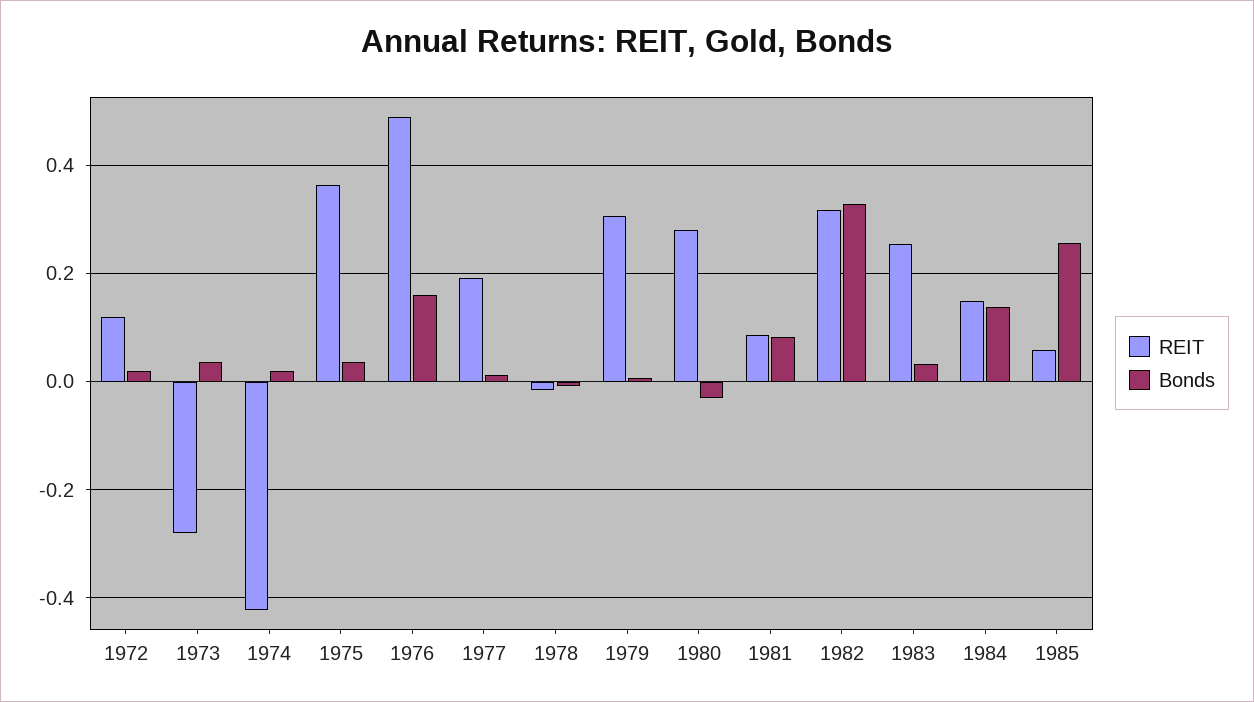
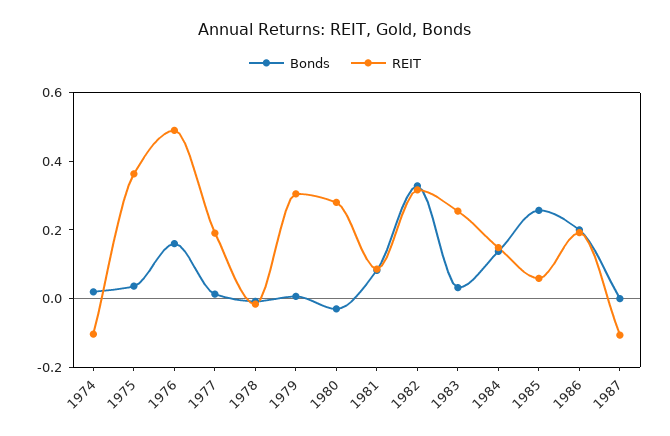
REIT, 1972: 0.12 -> none
Bonds, 1972: 0.02 -> none
REIT, 1973: -0.28 -> none
Bonds, 1973: 0.04 -> none
REIT, 1974: -0.42 -> -0.1
Bonds, 1986: none -> 0.2
REIT, 1986: none -> 0.2
Bonds, 1987: none -> 0
REIT, 1987: none -> -0.1

